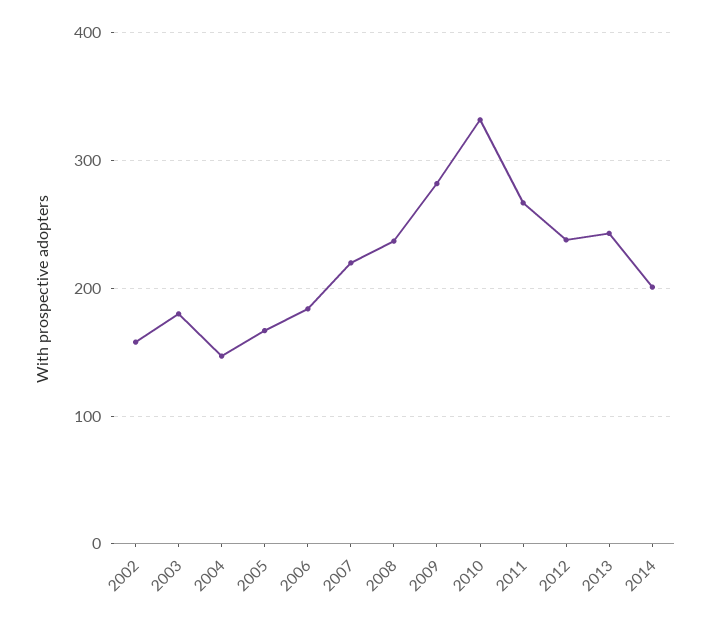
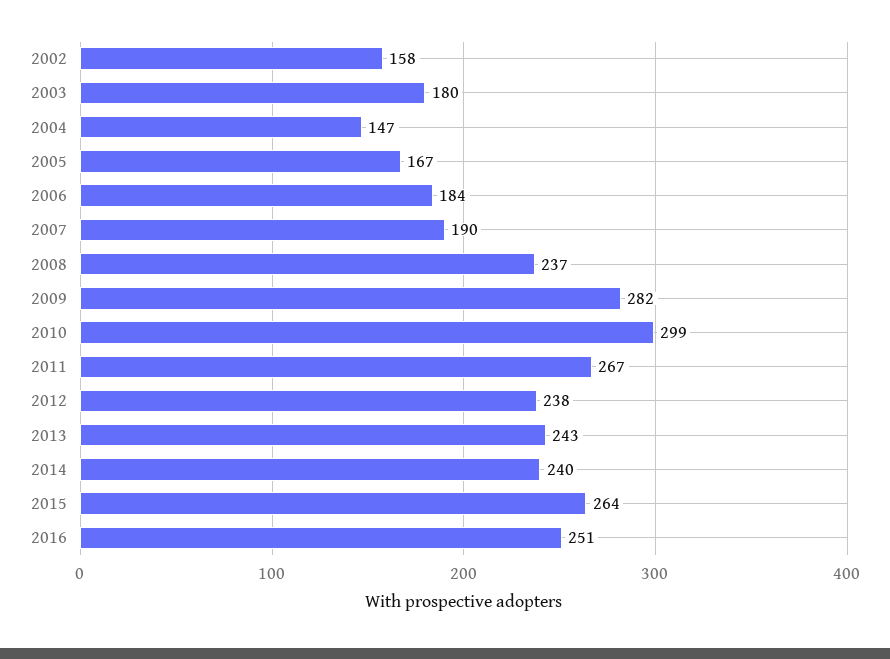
2007: 220 -> 190
2010: 330 -> 299
2014: 200 -> 240
2015: none -> 264
2016: none -> 251

